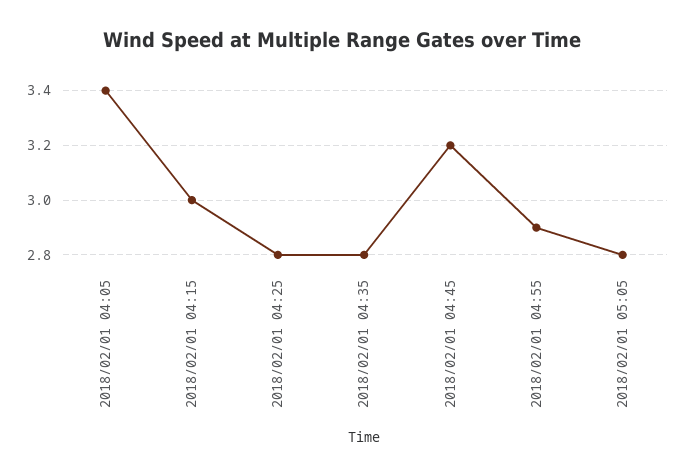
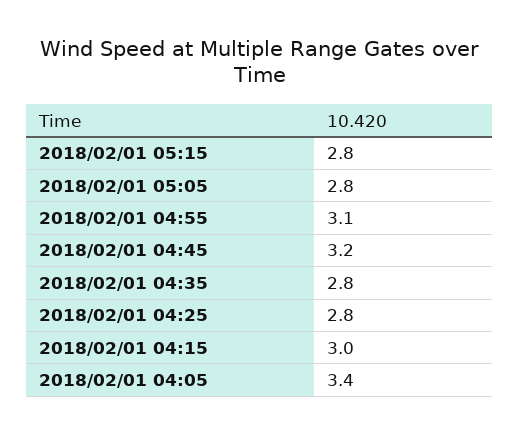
2018/02/01 04:55: 2.9 -> 3.1
2018/02/01 05:15: none -> 2.8

